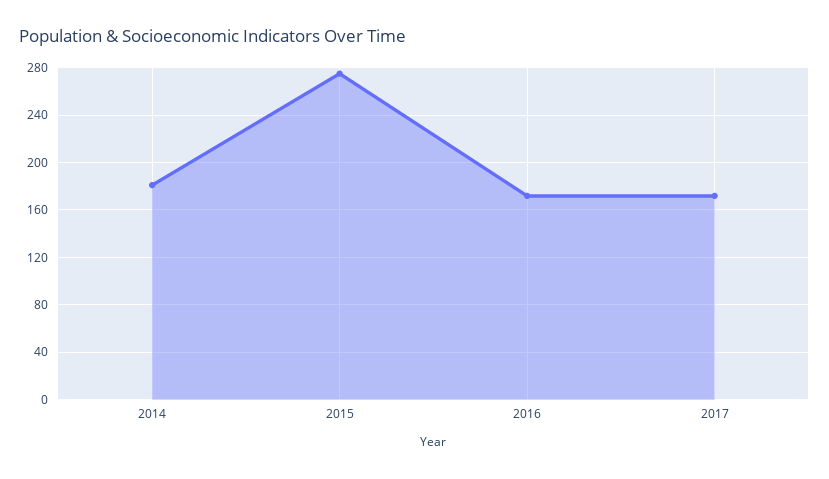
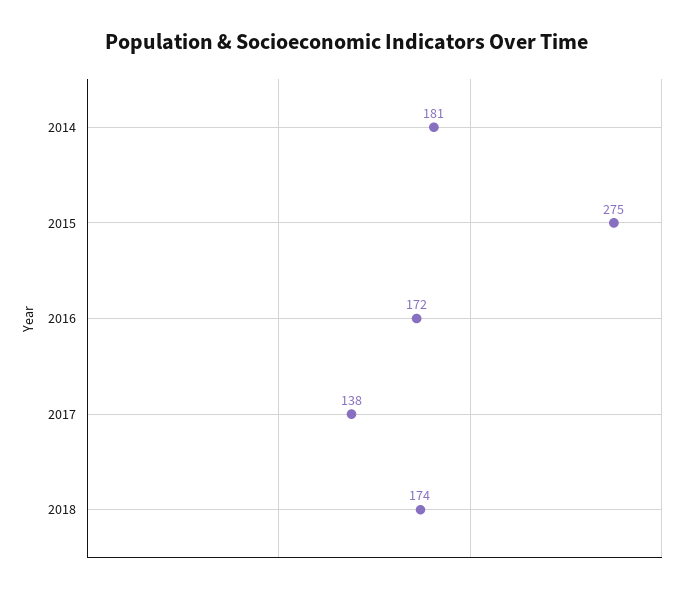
2017: 170 -> 138
2018: none -> 174

